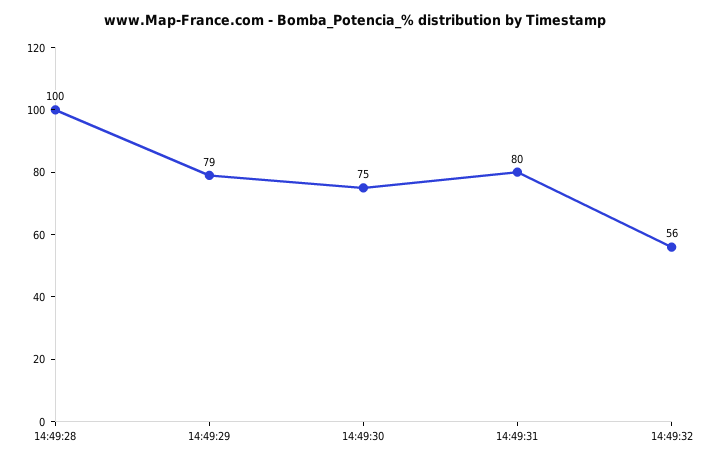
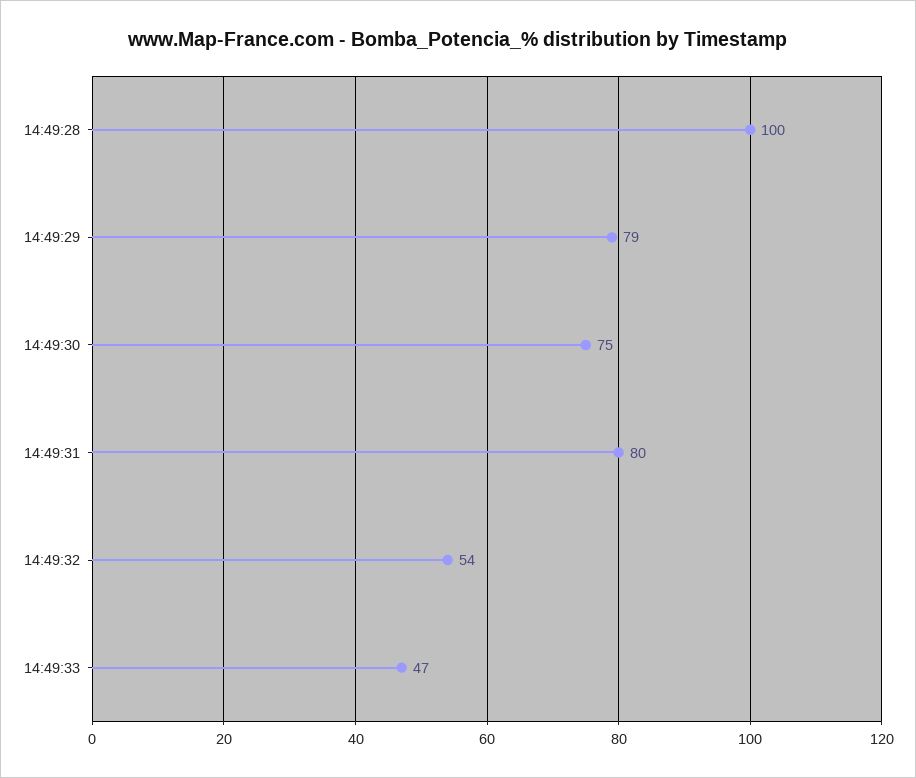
14:49:32: 56 -> 54
14:49:33: none -> 47

